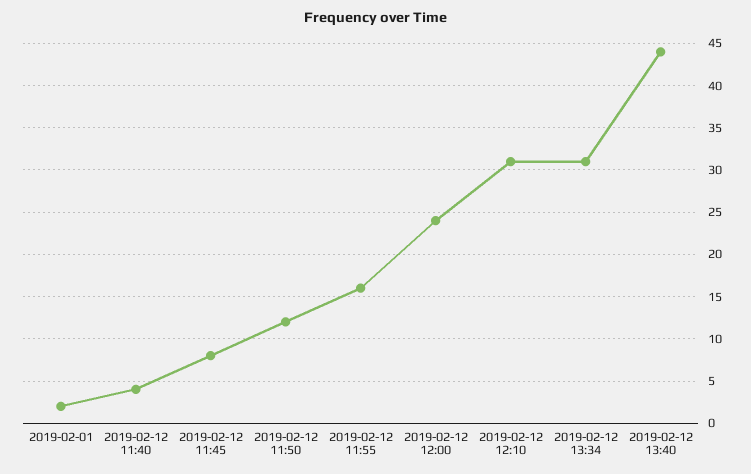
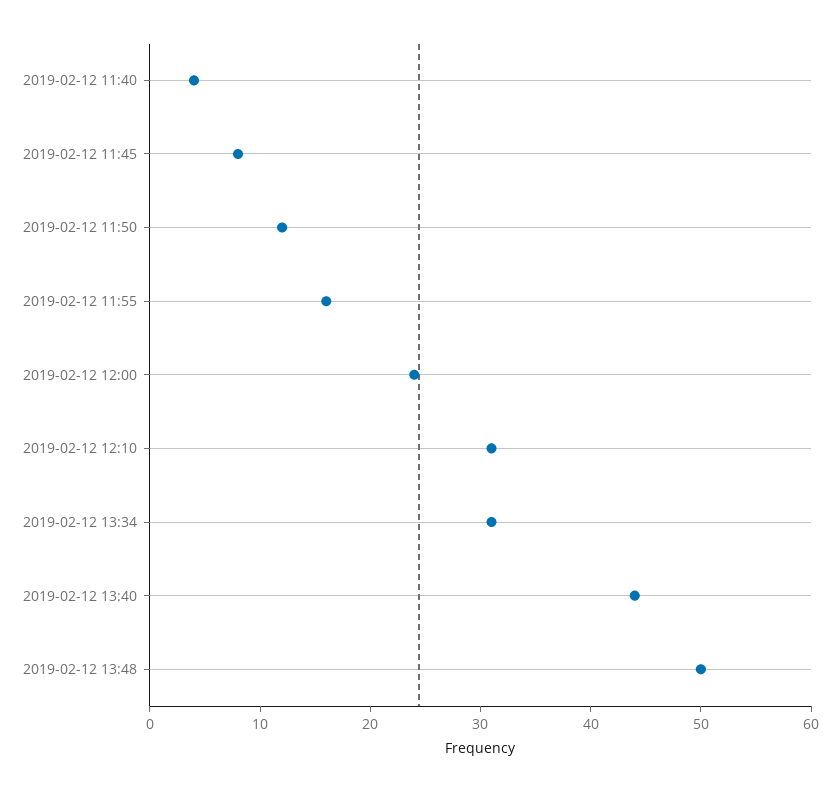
2019-02-01: 2 -> none
2019-02-12 13:48: none -> 50

